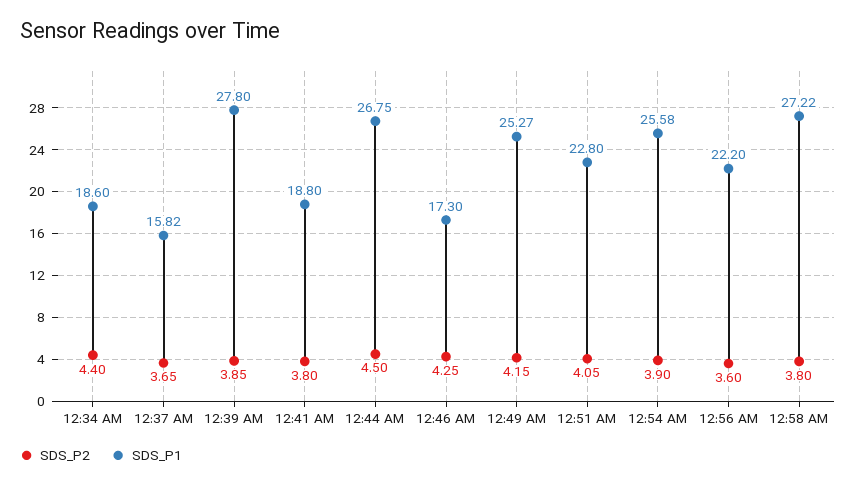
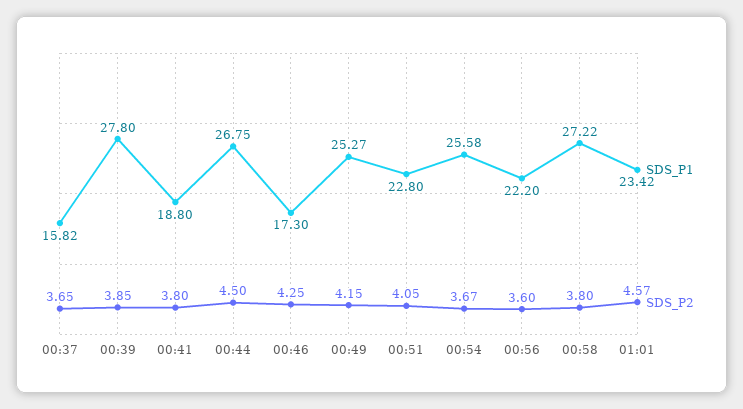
SDS_P2, 12:34 AM: 4.4 -> none
SDS_P1, 12:34 AM: 18.6 -> none
SDS_P2, 12:54 AM: 3.9 -> 3.67
SDS_P1, 01:01: none -> 23.42
SDS_P2, 01:01: none -> 4.57

